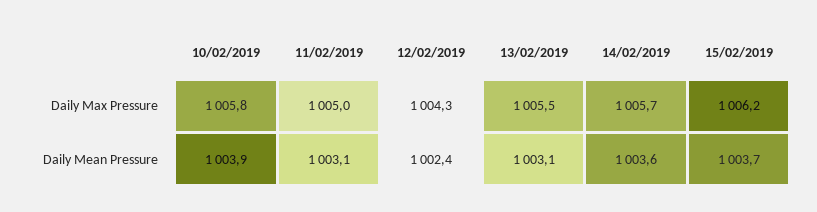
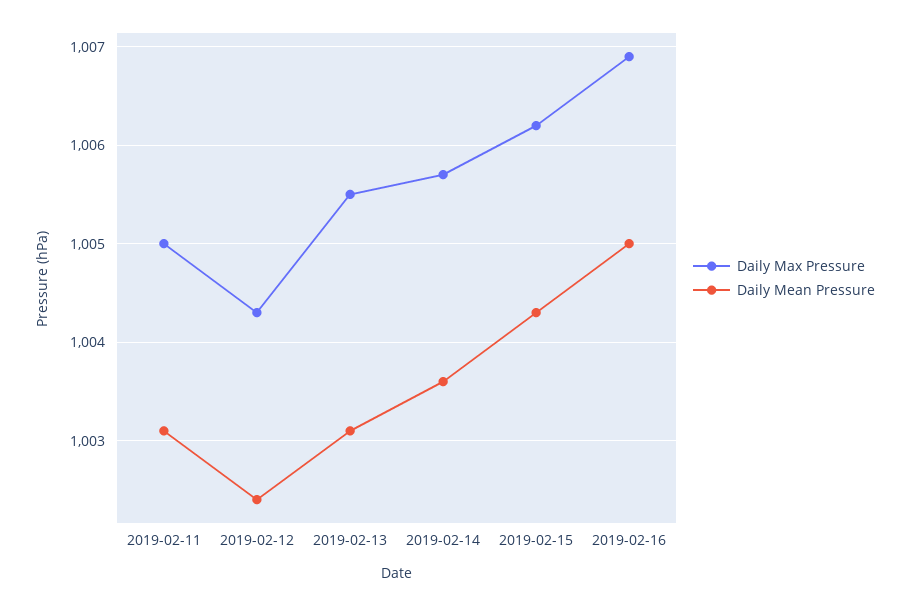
Daily Max Pressure, 10/02/2019: 1005.8 -> none
Daily Mean Pressure, 10/02/2019: 1003.9 -> none
Daily Mean Pressure, 15/02/2019: 1003.7 -> 1004.3
Daily Max Pressure, 2019-02-16: none -> 1006.9
Daily Mean Pressure, 2019-02-16: none -> 1005

